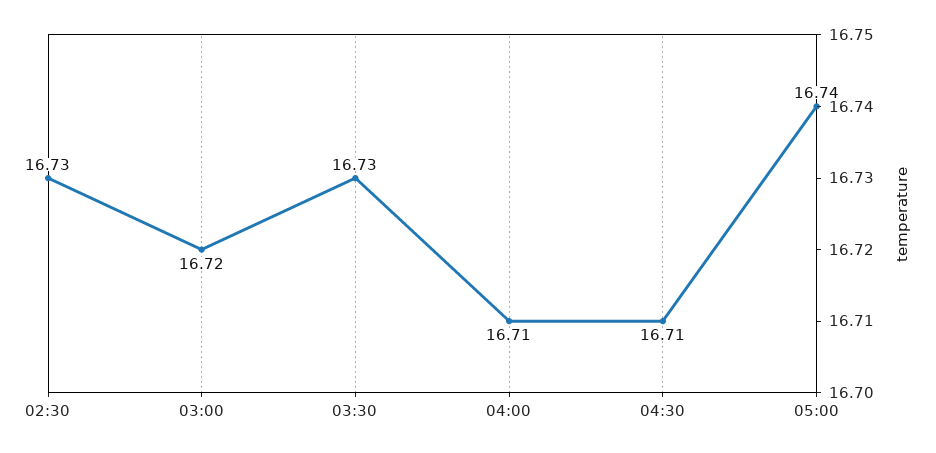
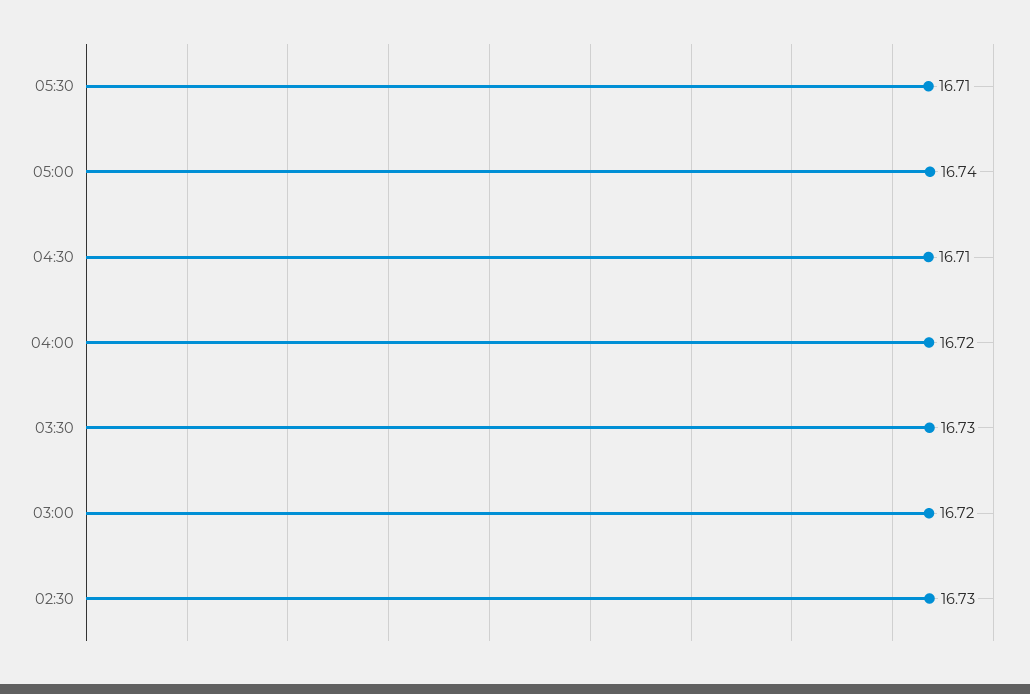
04:00: 16.71 -> 16.72
05:30: none -> 16.71

